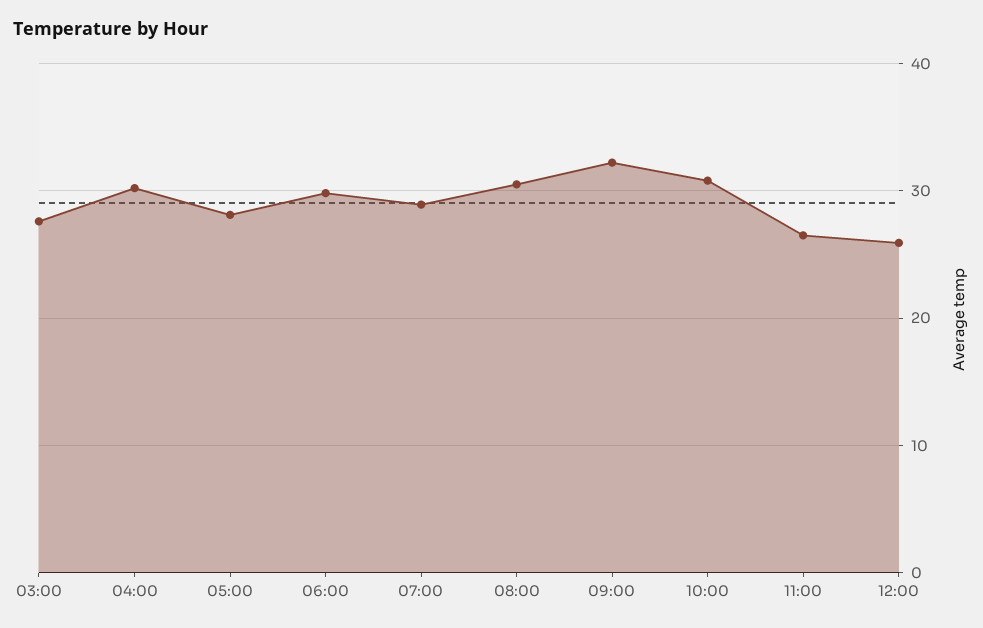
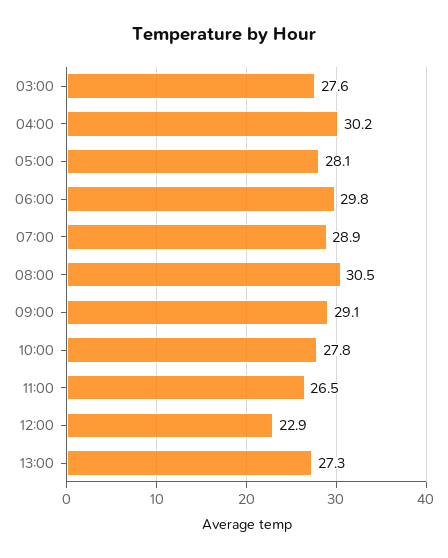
09:00: 32 -> 29.1
10:00: 31 -> 27.8
12:00: 26 -> 22.9
13:00: none -> 27.3

